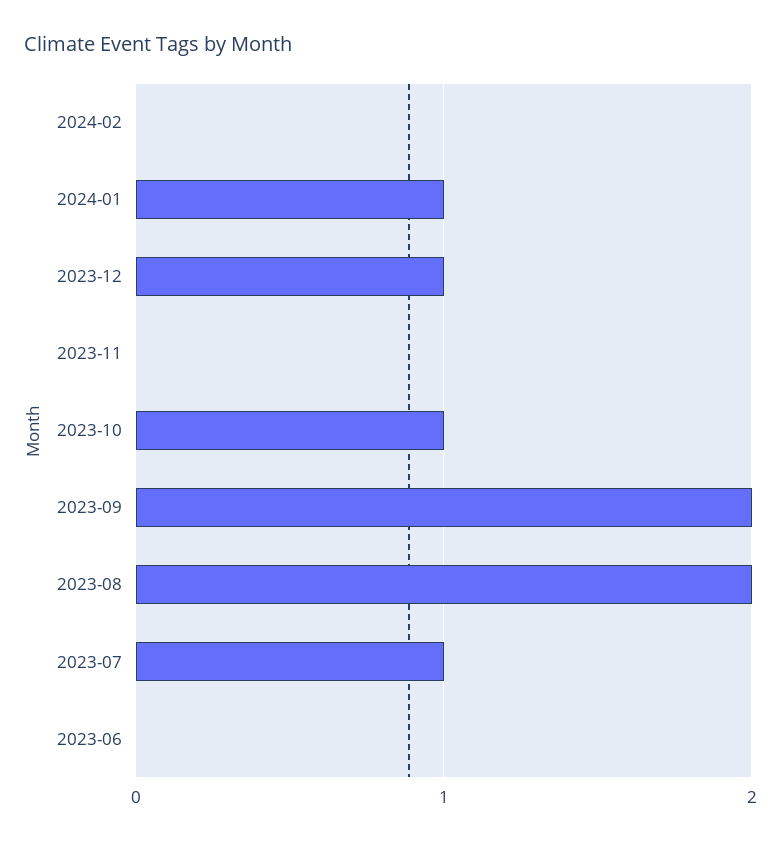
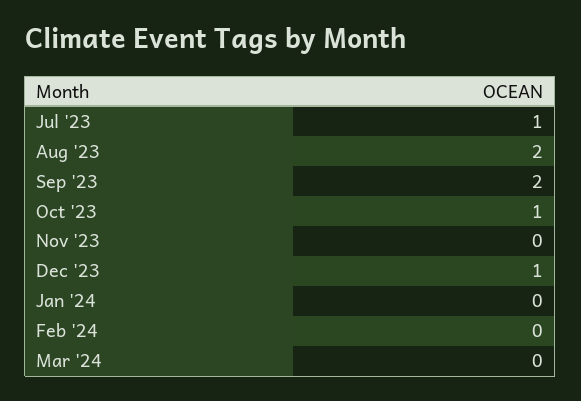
2024-01: 1 -> 0
2023-06: 0 -> none
Mar '24: none -> 0

